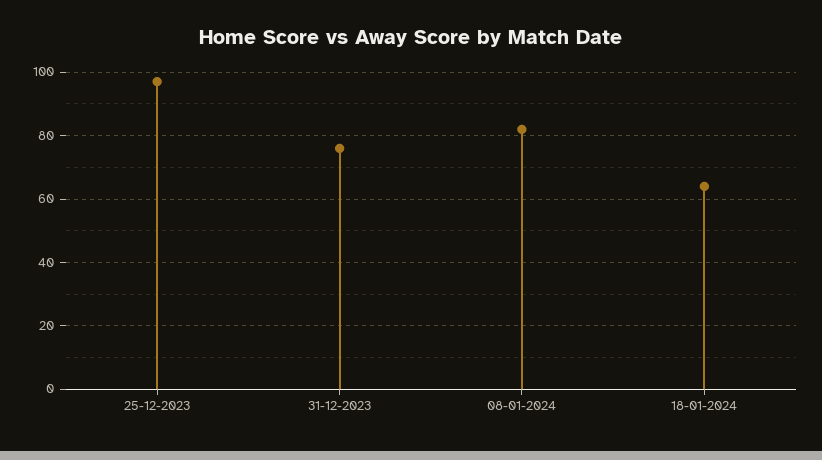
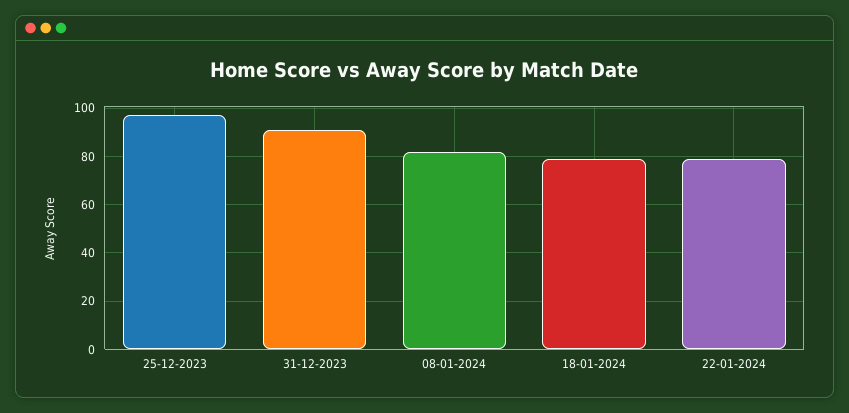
31-12-2023: 75 -> 90
18-01-2024: 65 -> 80
22-01-2024: none -> 80

